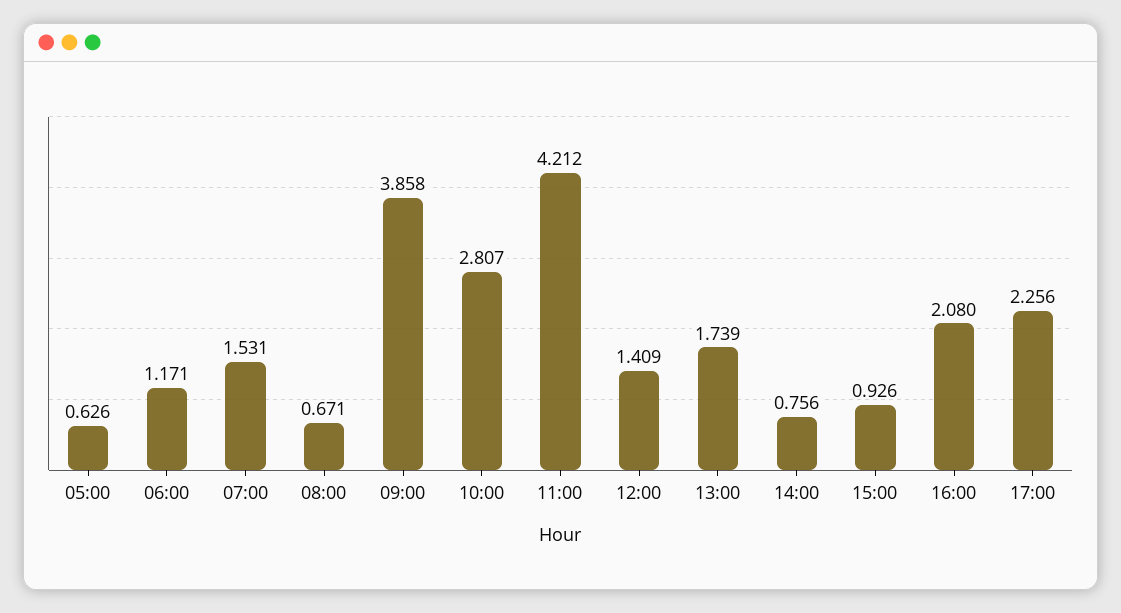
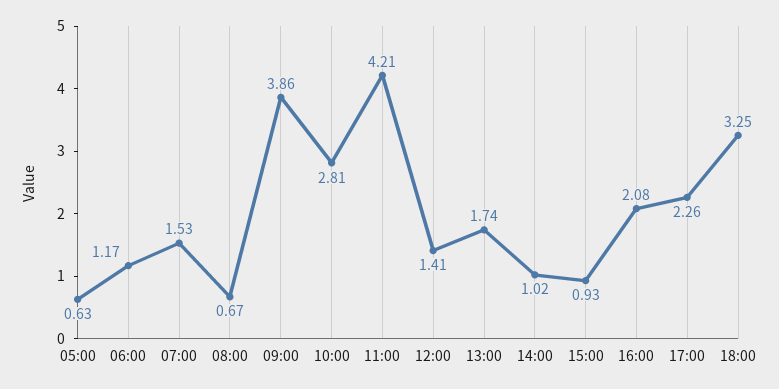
14:00: 0.756 -> 1.02
18:00: none -> 3.25

